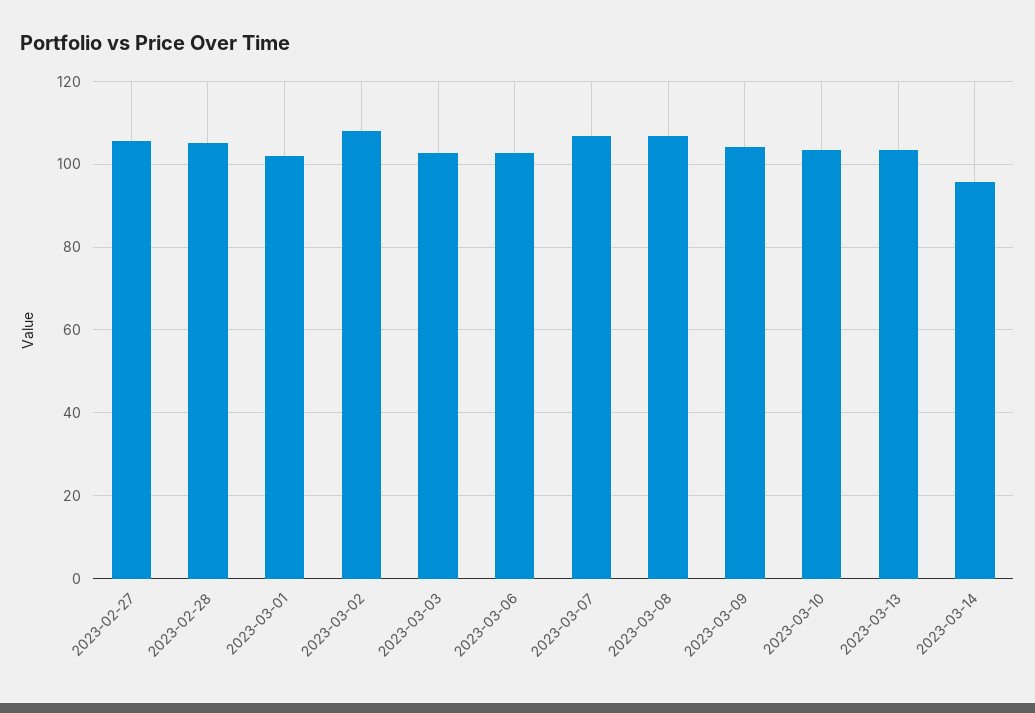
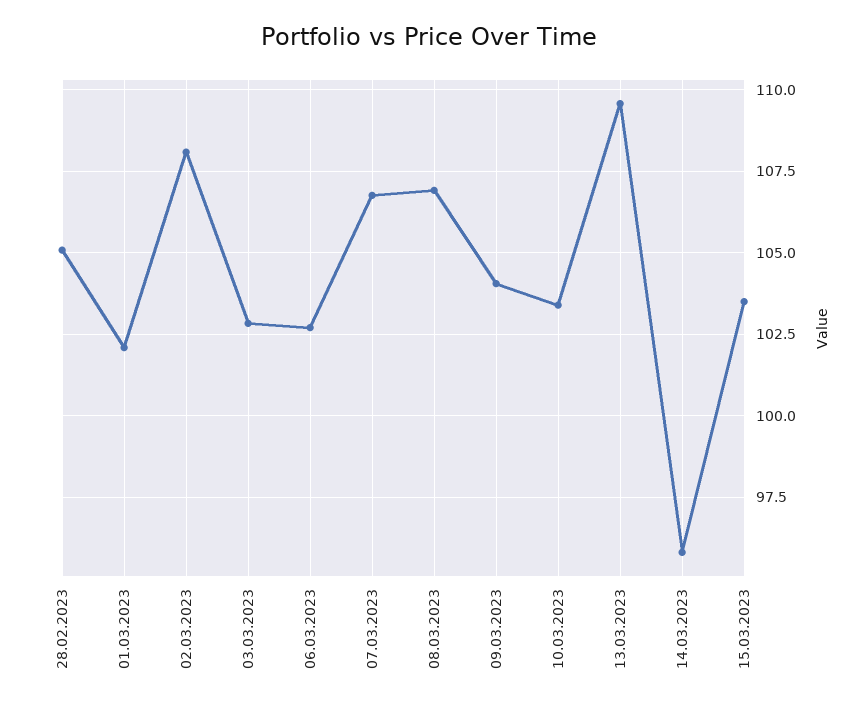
2023-02-27: 106 -> none
2023-03-13: 104 -> 109.5
15.03.2023: none -> 103.5

